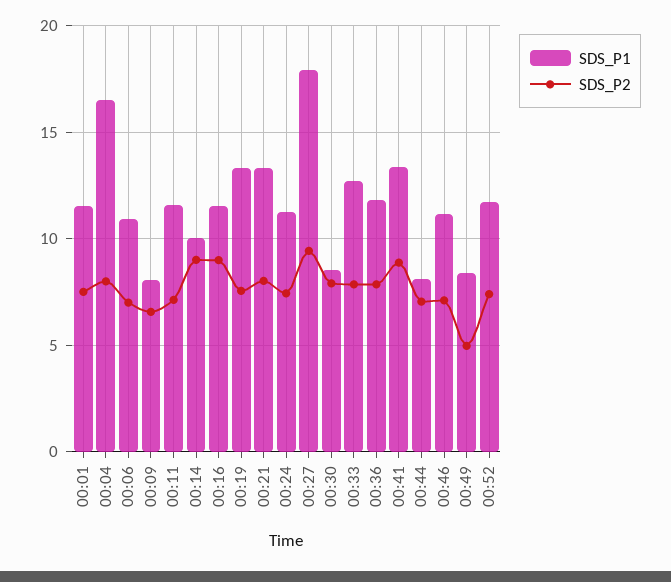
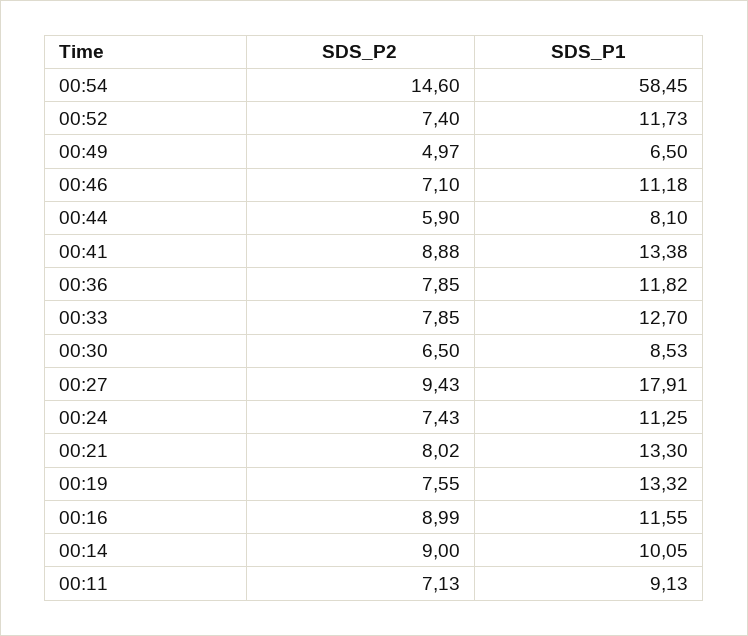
SDS_P1, 00:01: 11.5 -> none
SDS_P2, 00:01: 7.5 -> none
SDS_P1, 00:04: 16.5 -> none
SDS_P2, 00:04: 8 -> none
SDS_P1, 00:06: 11 -> none
SDS_P2, 00:06: 7 -> none
SDS_P1, 00:09: 8 -> none
SDS_P2, 00:09: 6.5 -> none
SDS_P1, 00:11: 11.5 -> 9.13
SDS_P2, 00:30: 8 -> 6.5
SDS_P2, 00:44: 7 -> 5.9
SDS_P1, 00:49: 8.5 -> 6.5
SDS_P2, 00:54: none -> 14.6
SDS_P1, 00:54: none -> 58.45

